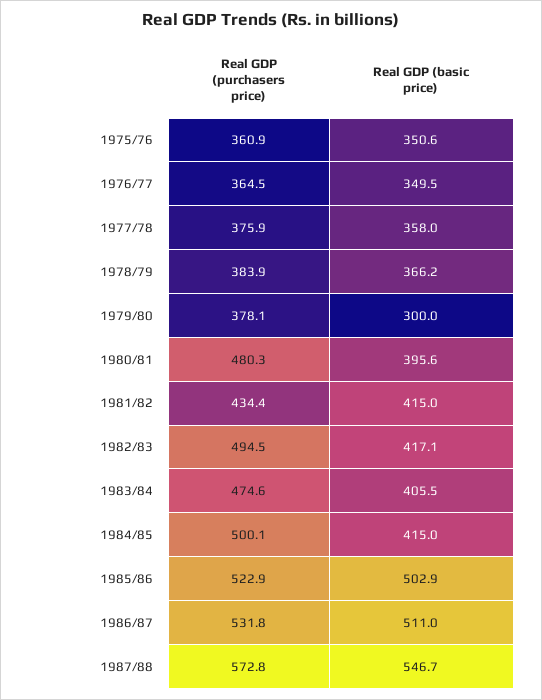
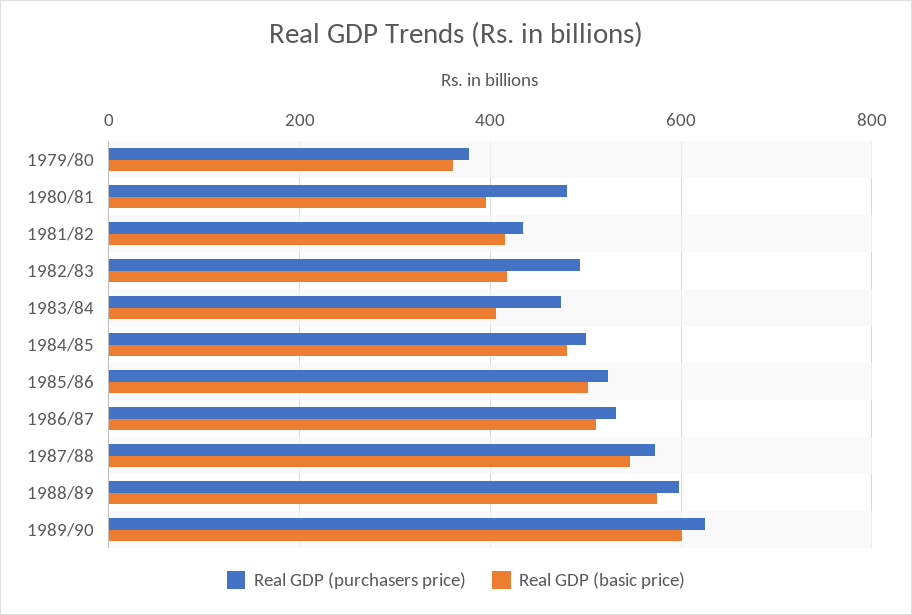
Real GDP (purchasers price), 1975/76: 360.9 -> none
Real GDP (basic price), 1975/76: 350.6 -> none
Real GDP (purchasers price), 1976/77: 364.5 -> none
Real GDP (basic price), 1976/77: 349.5 -> none
Real GDP (purchasers price), 1977/78: 375.9 -> none
Real GDP (basic price), 1977/78: 358 -> none
Real GDP (purchasers price), 1978/79: 383.9 -> none
Real GDP (basic price), 1978/79: 366.2 -> none
Real GDP (basic price), 1979/80: 300 -> 360
Real GDP (basic price), 1984/85: 415 -> 480
Real GDP (purchasers price), 1988/89: none -> 600
Real GDP (basic price), 1988/89: none -> 580
Real GDP (purchasers price), 1989/90: none -> 620
Real GDP (basic price), 1989/90: none -> 600

